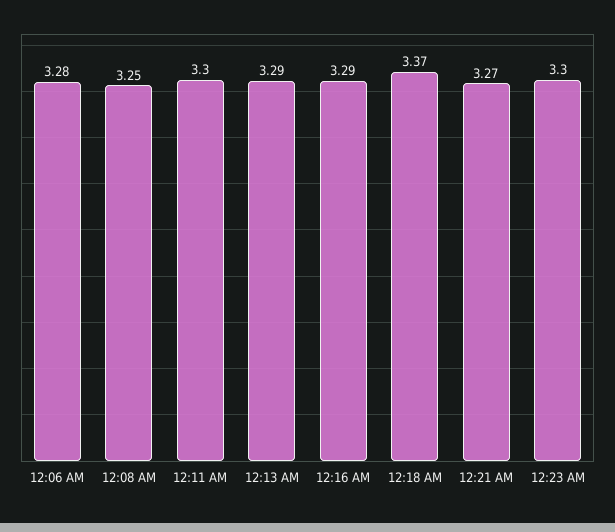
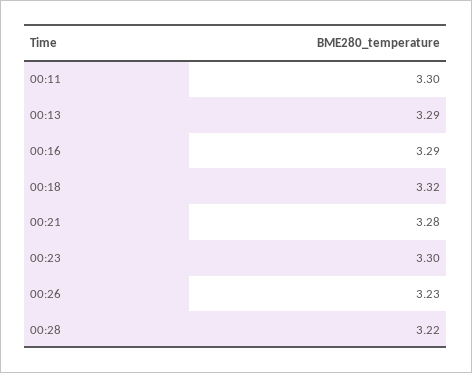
12:06 AM: 3.28 -> none
12:08 AM: 3.25 -> none
12:18 AM: 3.37 -> 3.32
12:21 AM: 3.27 -> 3.28
00:26: none -> 3.23
00:28: none -> 3.22

